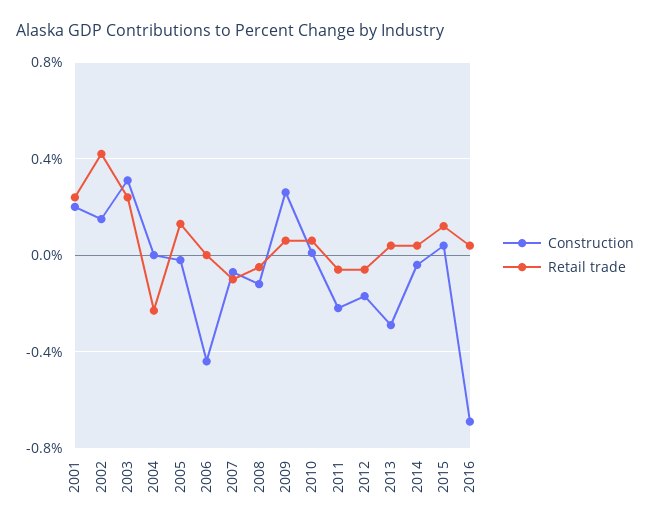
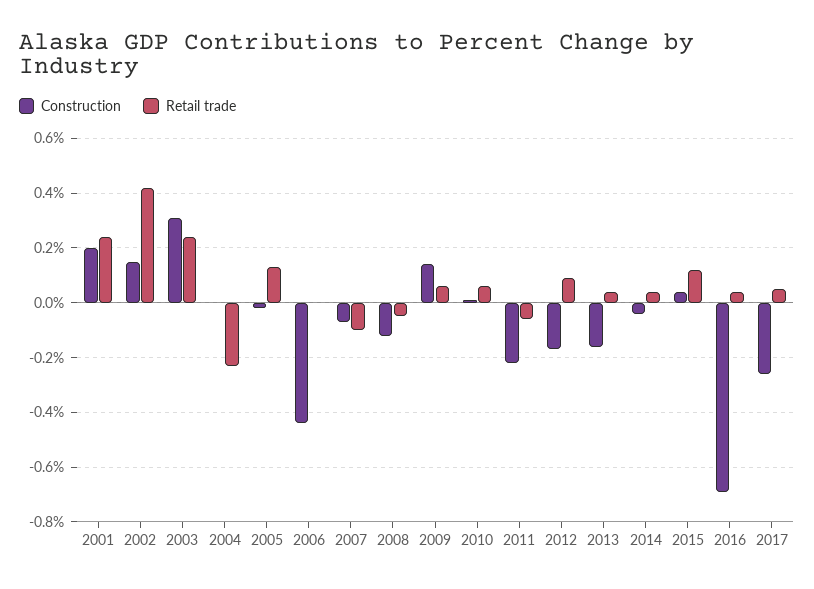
Construction, 2009: 0.25 -> 0.15
Retail trade, 2012: -0.05 -> 0.1
Construction, 2013: -0.3 -> -0.15
Construction, 2017: none -> -0.25
Retail trade, 2017: none -> 0.05

